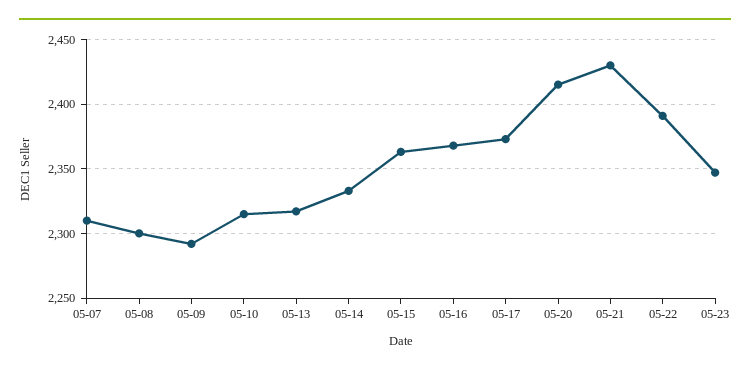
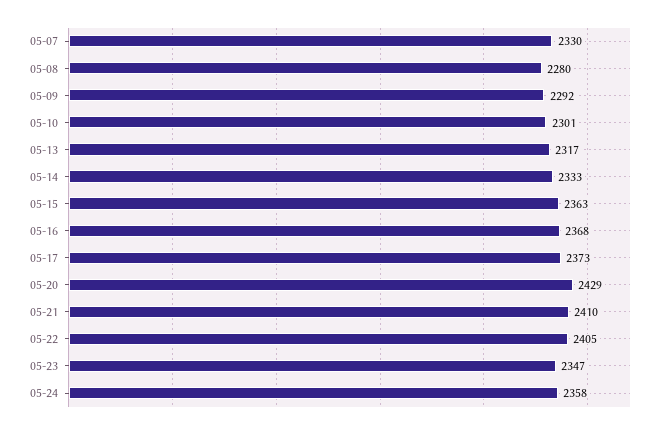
05-07: 2310 -> 2330
05-08: 2300 -> 2280
05-10: 2315 -> 2301
05-20: 2415 -> 2429
05-21: 2430 -> 2410
05-22: 2390 -> 2405
05-24: none -> 2358

